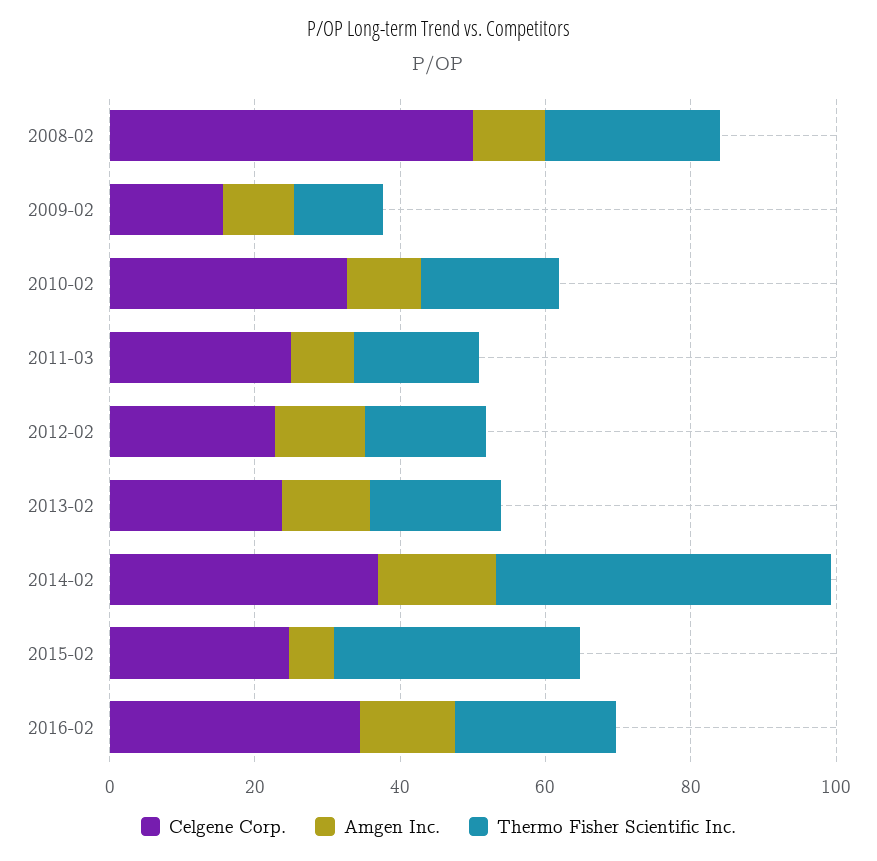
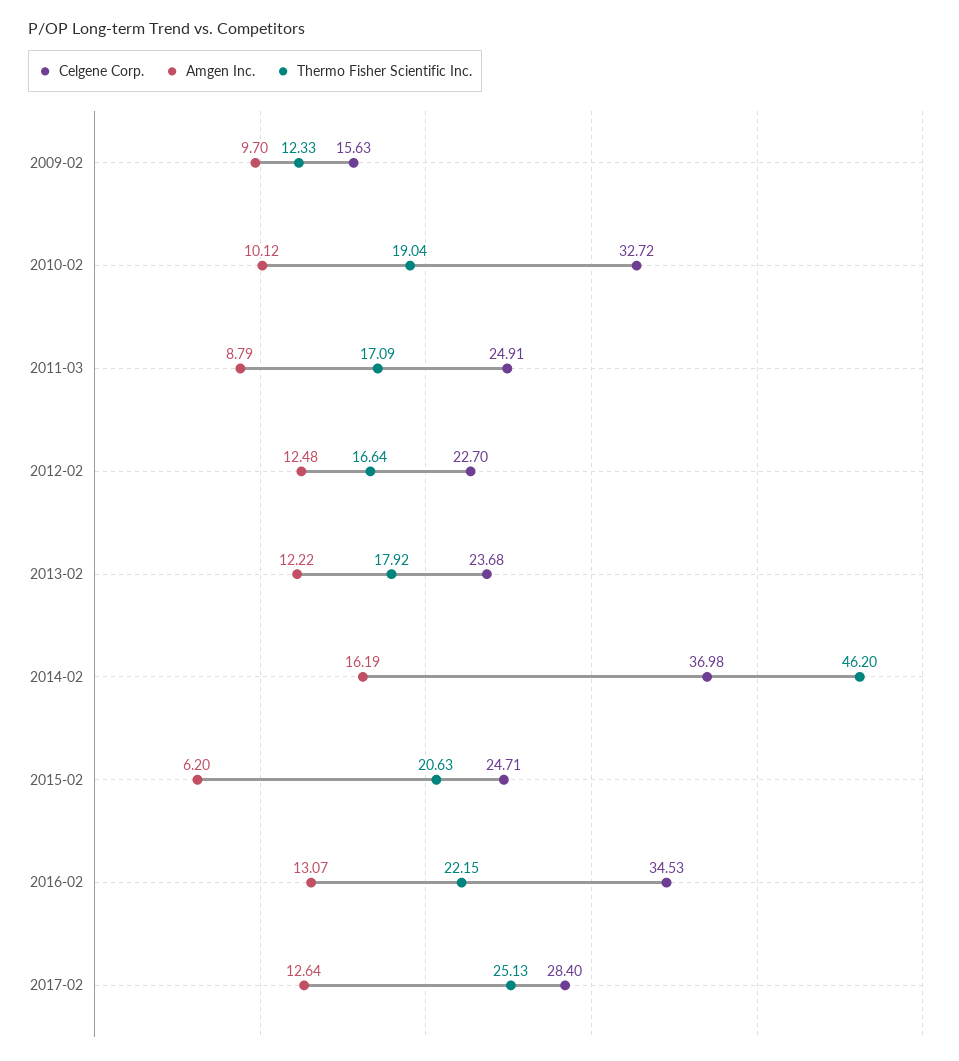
Celgene Corp., 2008-02: 50 -> none
Amgen Inc., 2008-02: 10 -> none
Thermo Fisher Scientific Inc., 2008-02: 25 -> none
Thermo Fisher Scientific Inc., 2015-02: 35 -> 20.63
Celgene Corp., 2017-02: none -> 28.4
Amgen Inc., 2017-02: none -> 12.64
Thermo Fisher Scientific Inc., 2017-02: none -> 25.13

